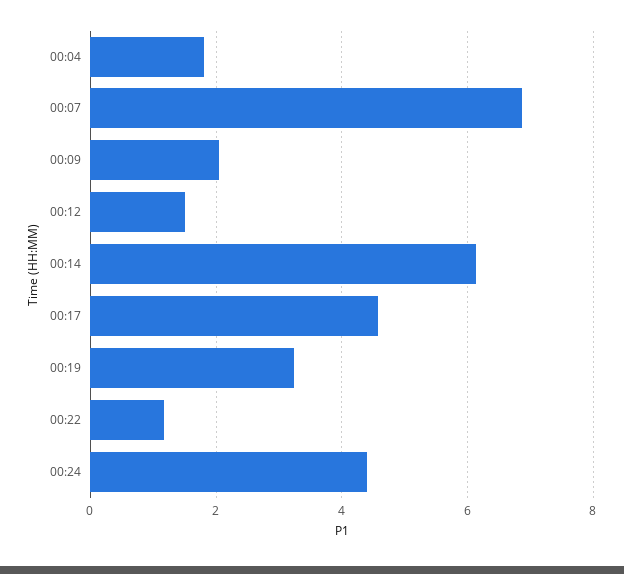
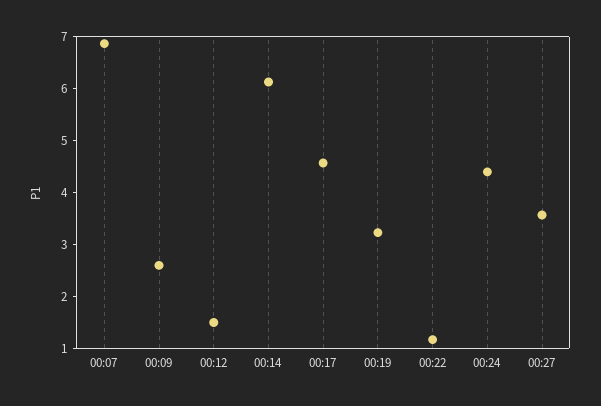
00:04: 1.8 -> none
00:09: 2 -> 2.6
00:27: none -> 3.6

